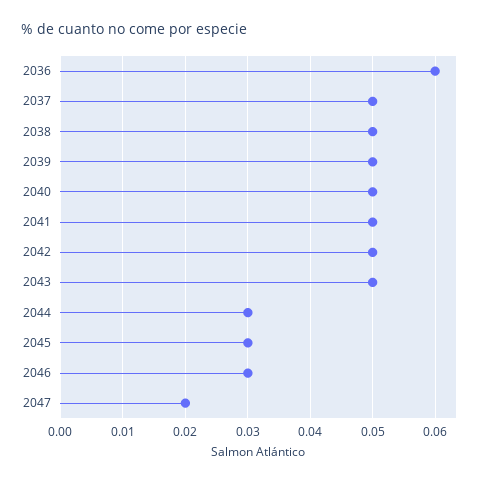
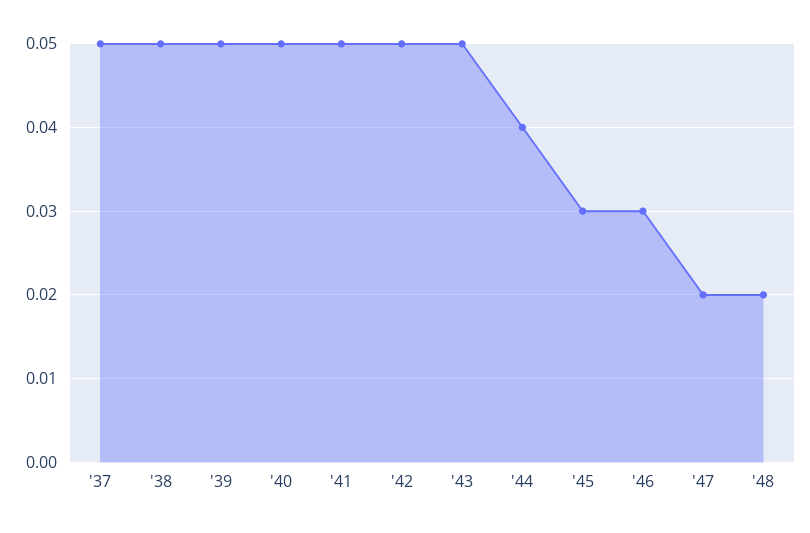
2036: 0.06 -> none
2044: 0.03 -> 0.04
'48: none -> 0.02

